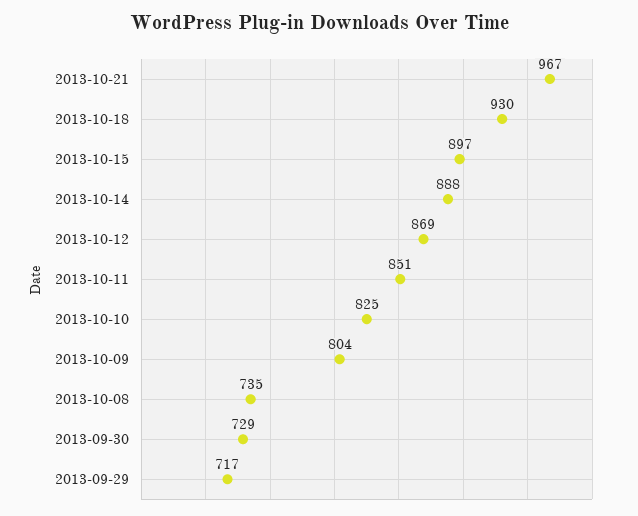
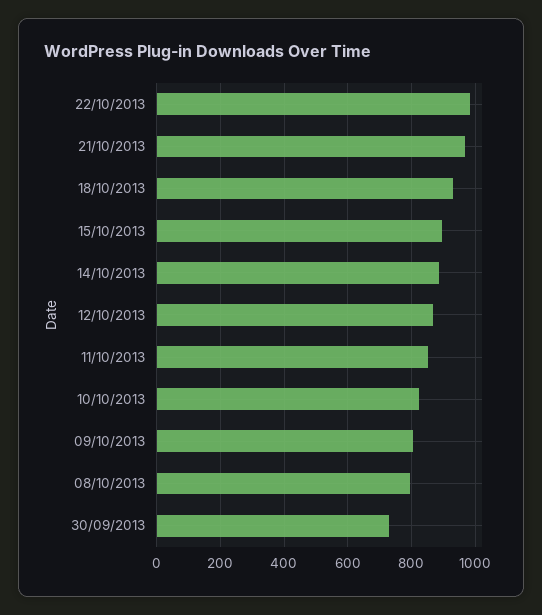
2013-10-08: 735 -> 800
2013-09-29: 717 -> none
22/10/2013: none -> 980

